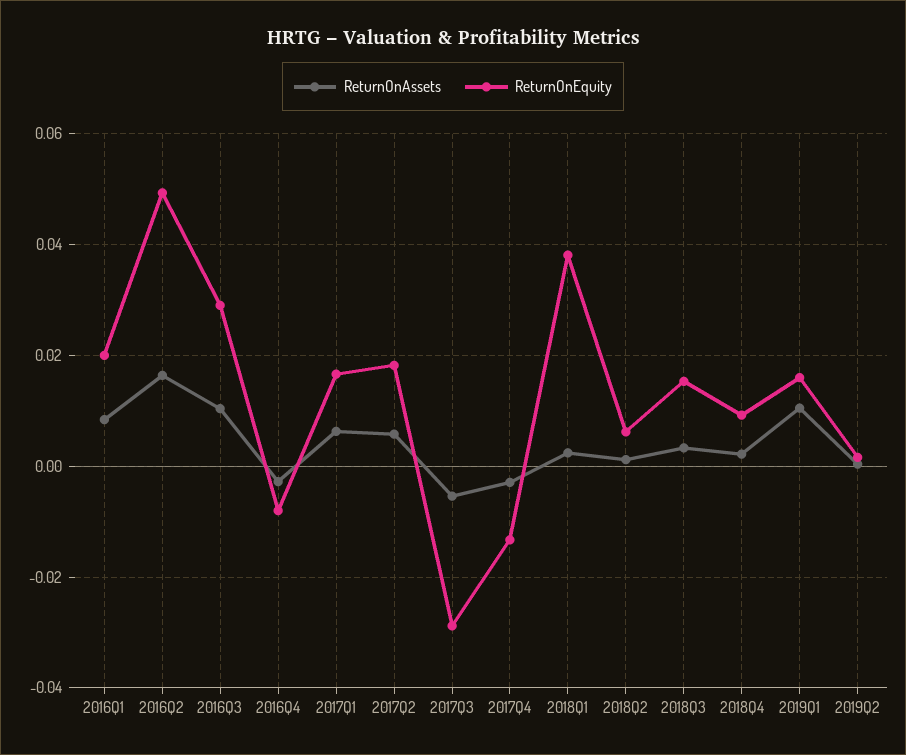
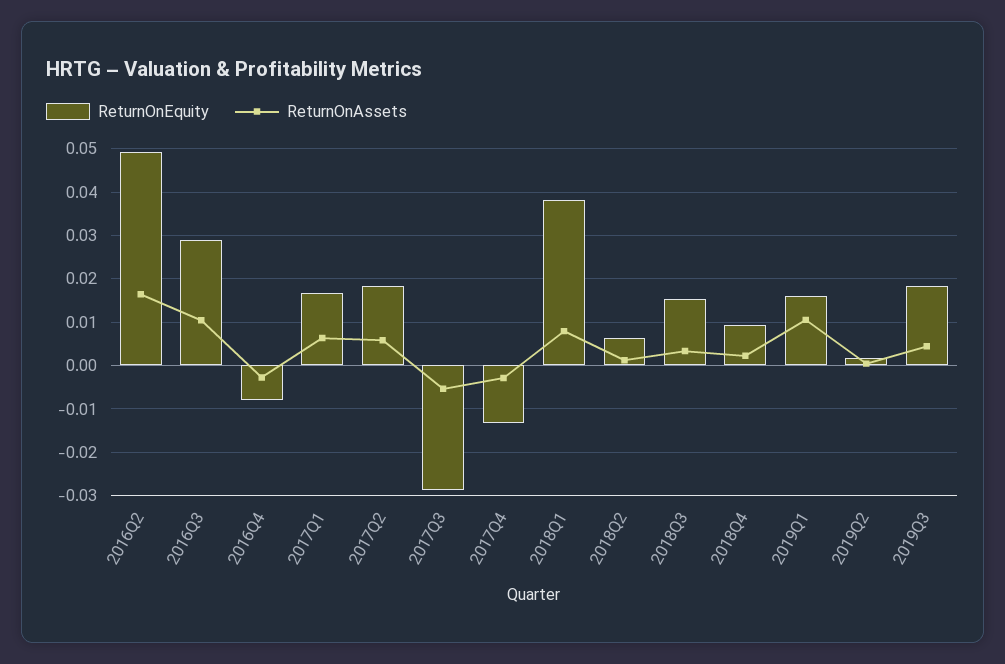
ReturnOnAssets, 2016Q1: 0.008 -> none
ReturnOnEquity, 2016Q1: 0.02 -> none
ReturnOnAssets, 2018Q1: 0.002 -> 0.008
ReturnOnEquity, 2019Q3: none -> 0.018
ReturnOnAssets, 2019Q3: none -> 0.004

